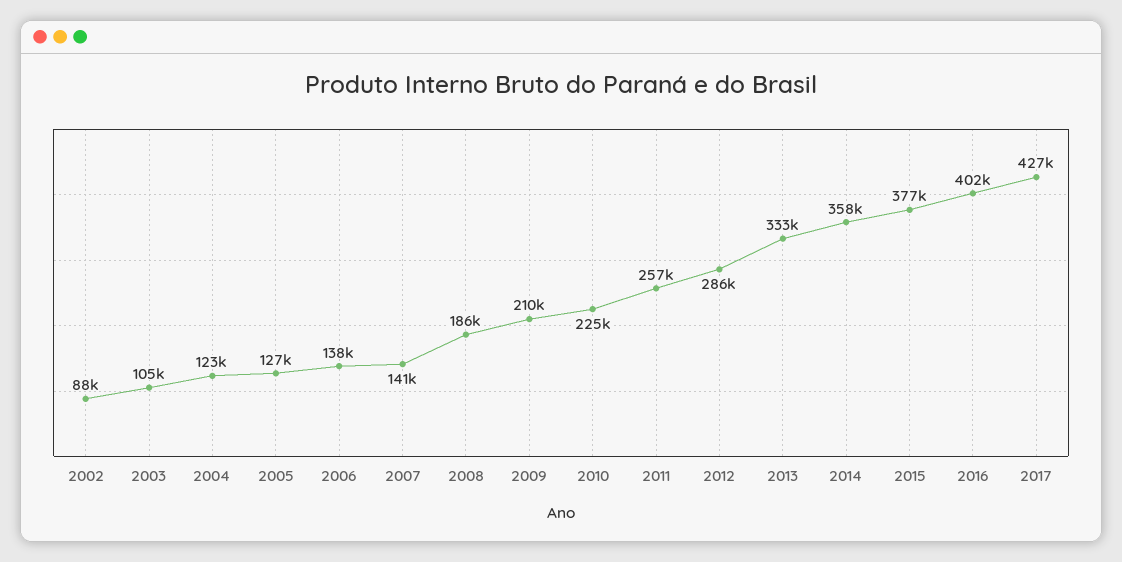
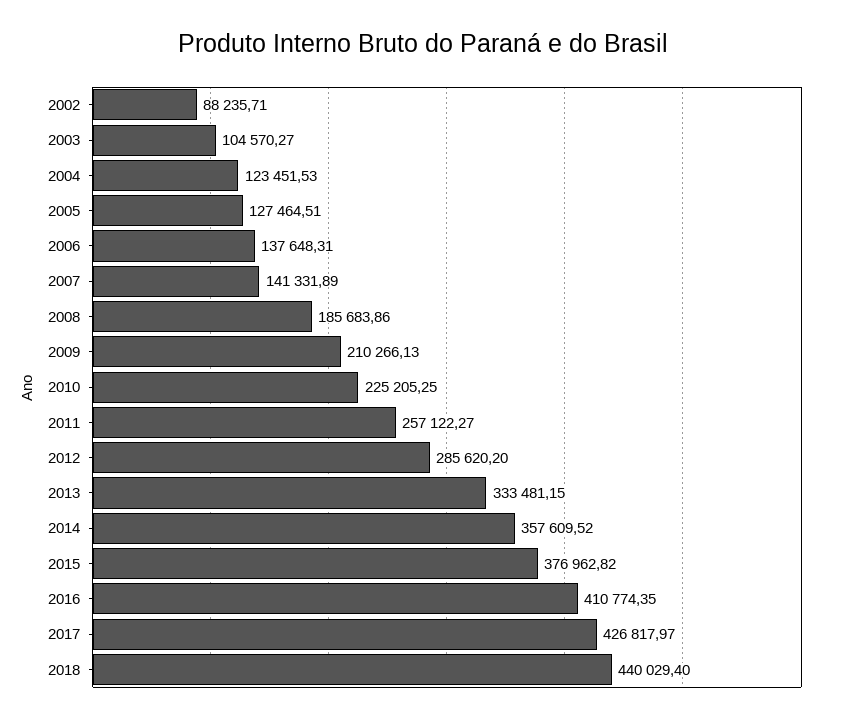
2016: 402000 -> 410774.35
2018: none -> 440029.4

